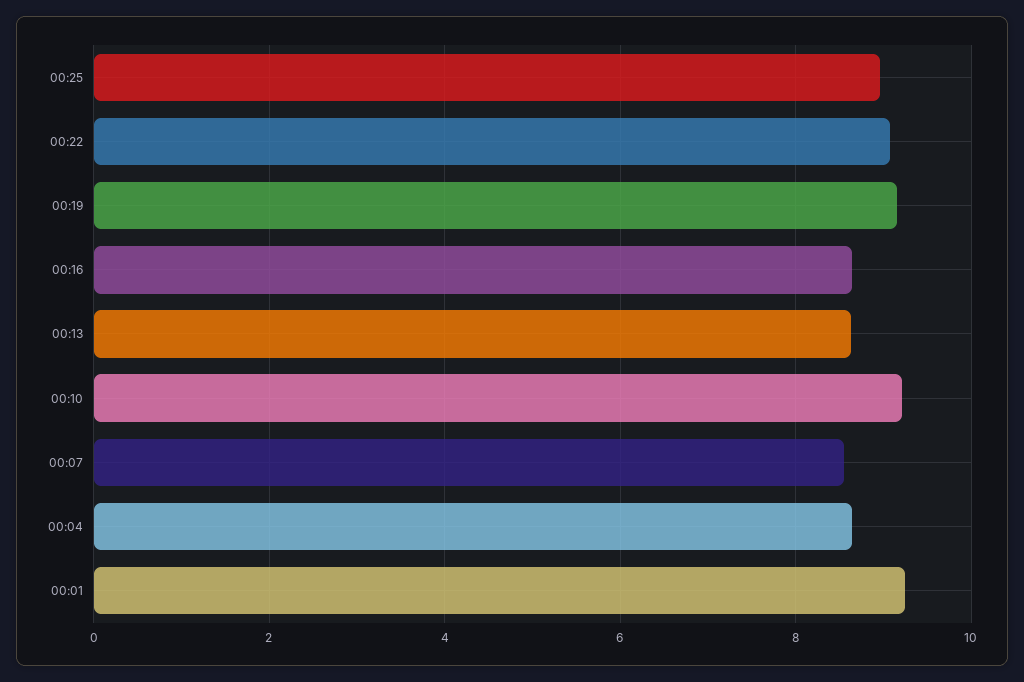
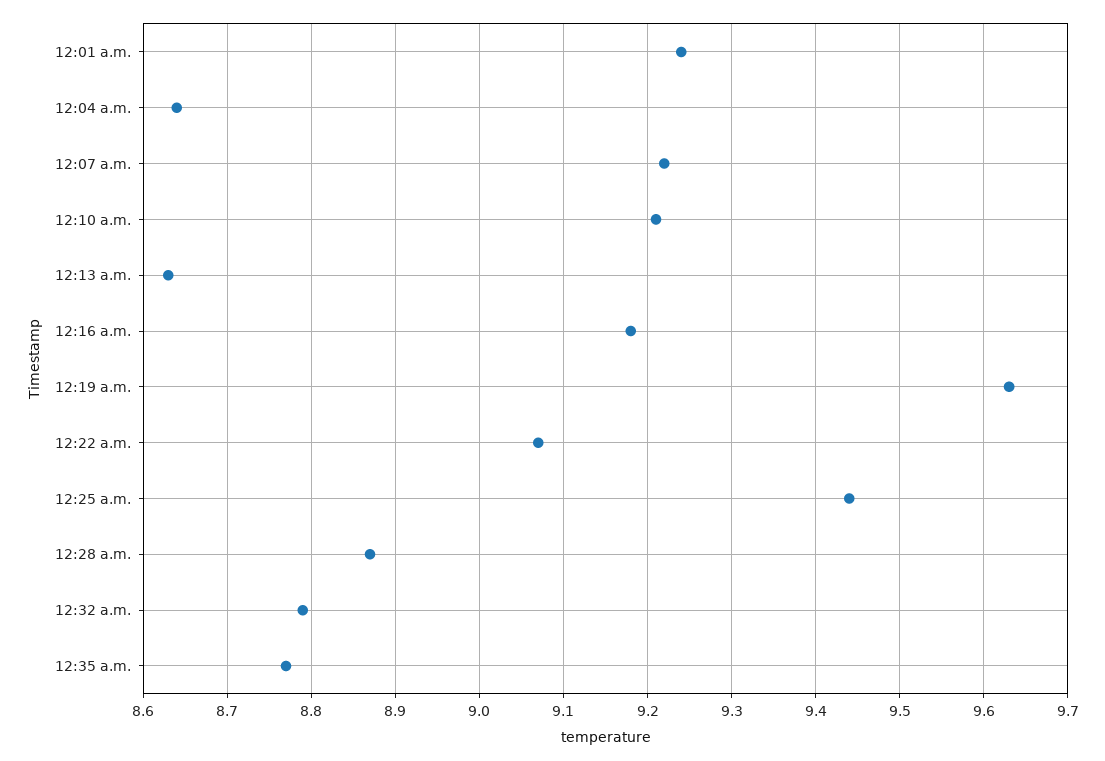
00:25: 9 -> 9.44
00:19: 9.2 -> 9.63
00:16: 8.6 -> 9.18
00:07: 8.6 -> 9.22
12:28 a.m.: none -> 8.87
12:32 a.m.: none -> 8.79
12:35 a.m.: none -> 8.77

